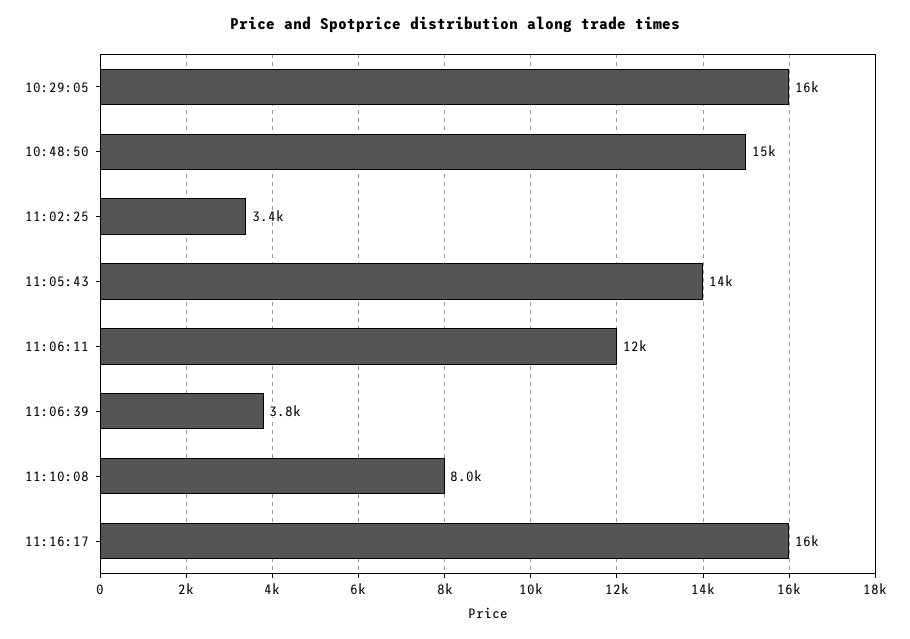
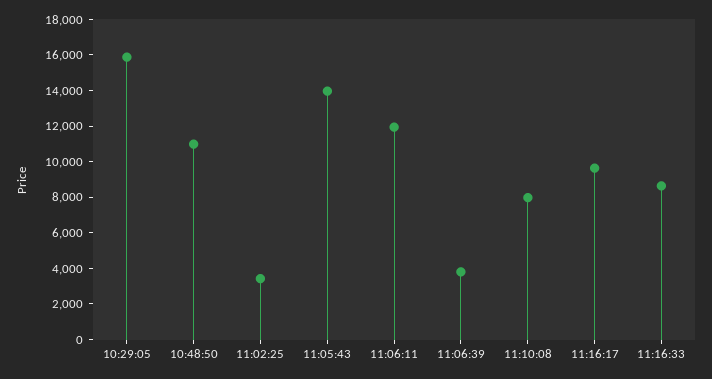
10:48:50: 15000 -> 11000
11:16:17: 16000 -> 9500
11:16:33: none -> 8500

